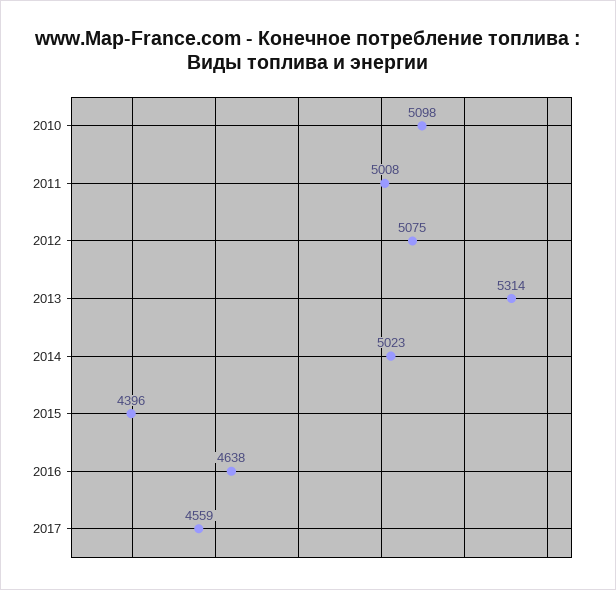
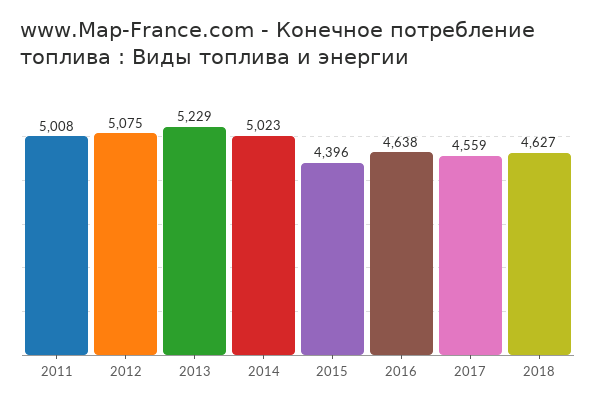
2010: 5098 -> none
2013: 5314 -> 5229
2018: none -> 4627

